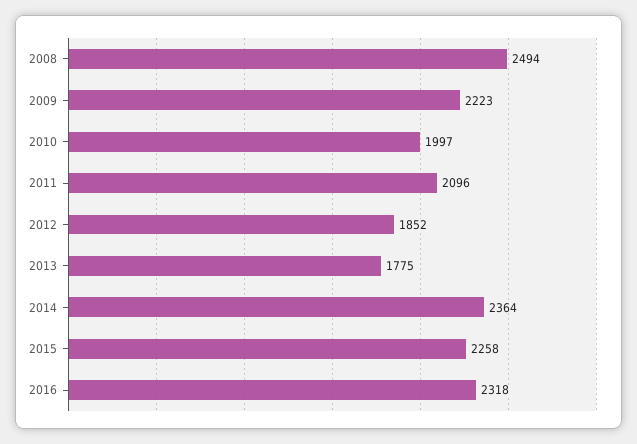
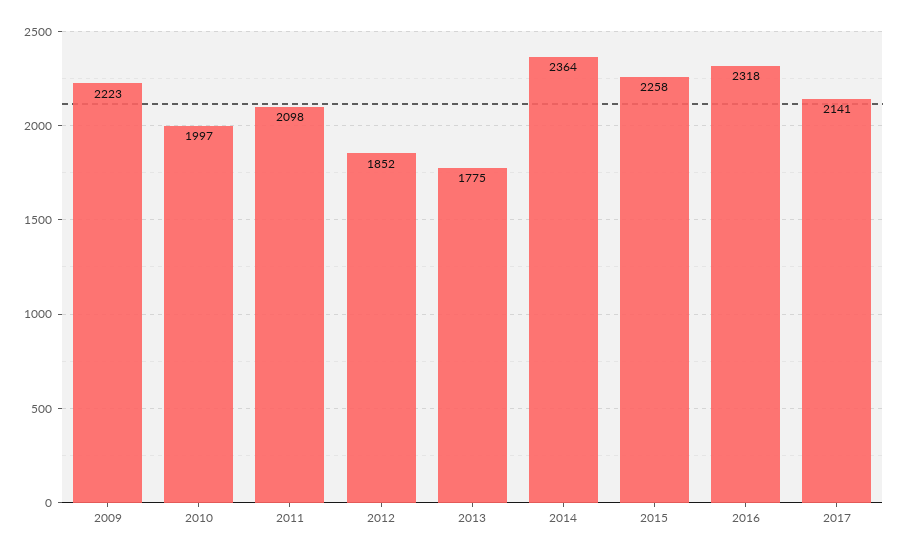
2008: 2494 -> none
2011: 2096 -> 2098
2017: none -> 2141

